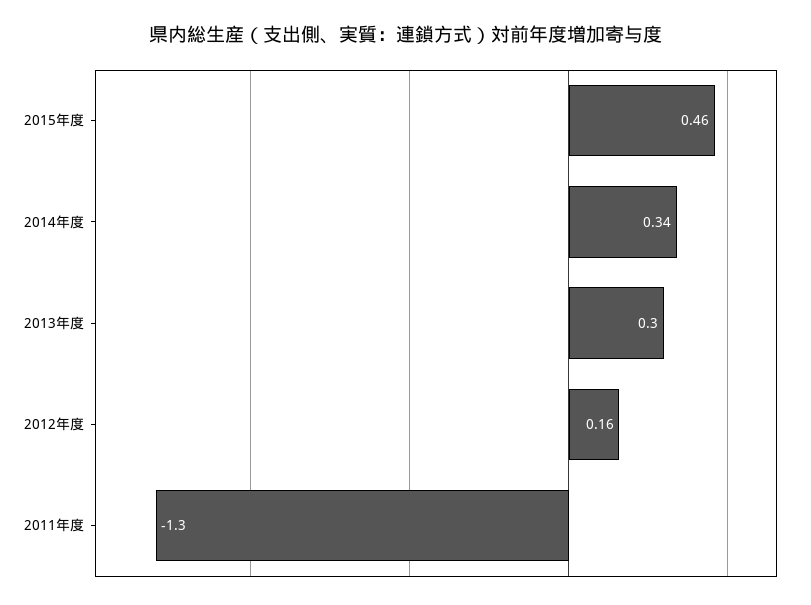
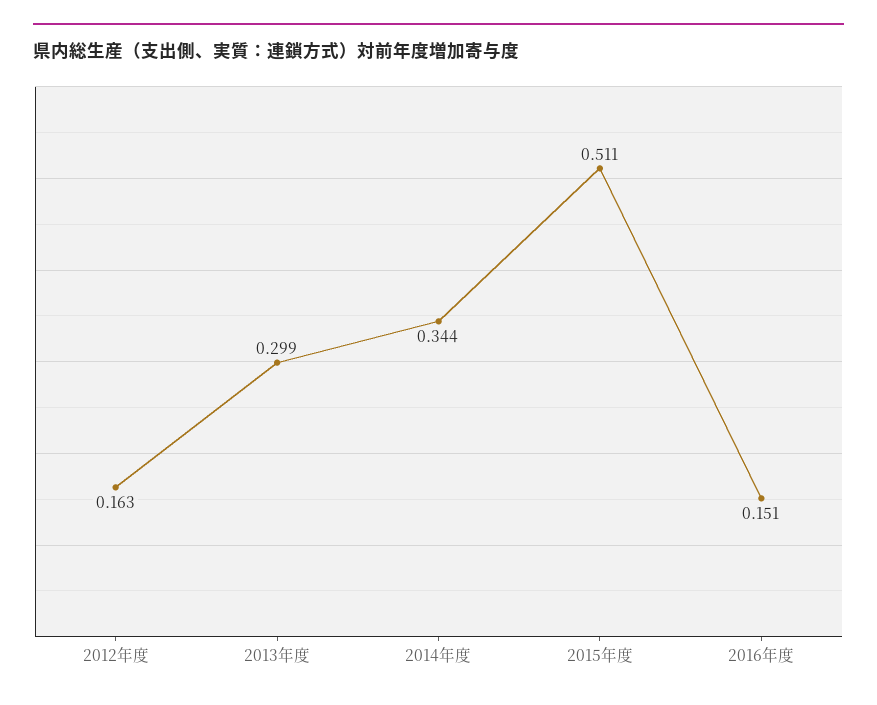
2015年度: 0.46 -> 0.511
2011年度: -1.3 -> none
2016年度: none -> 0.151

